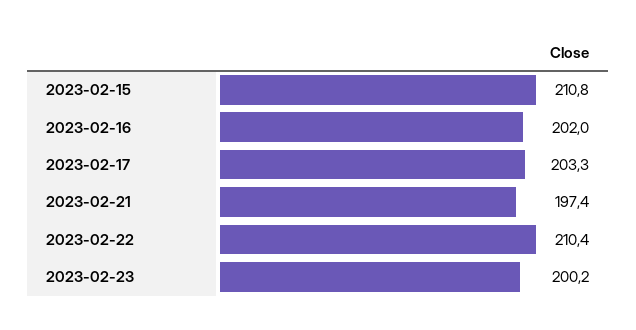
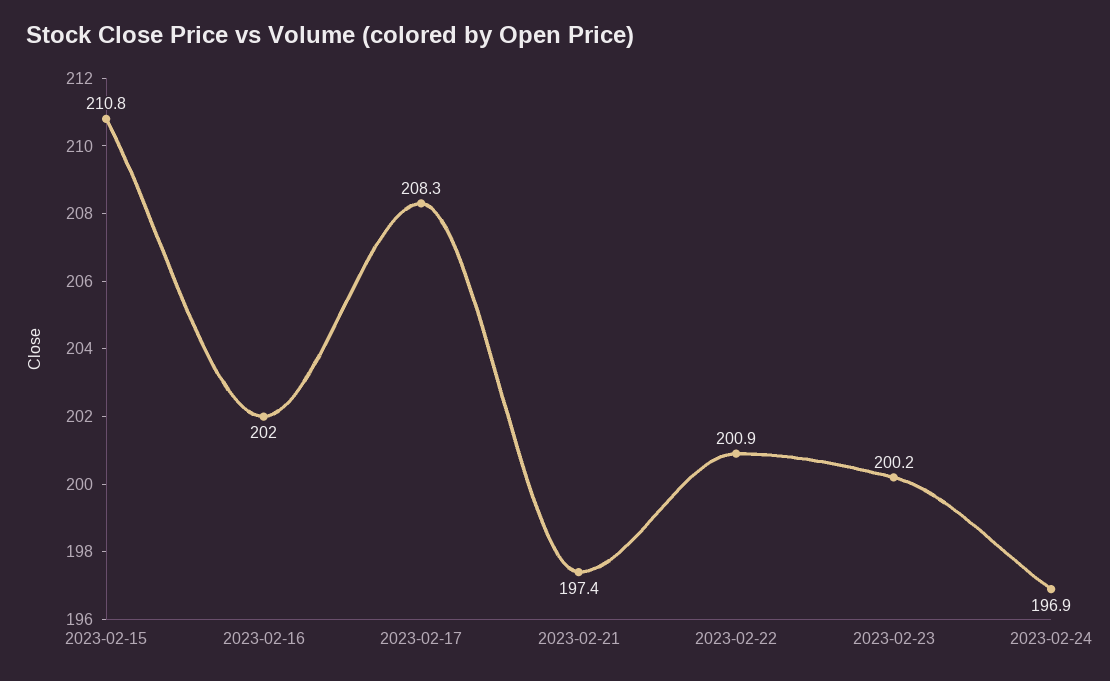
2023-02-17: 203.3 -> 208.3
2023-02-22: 210.4 -> 200.9
2023-02-24: none -> 196.9

